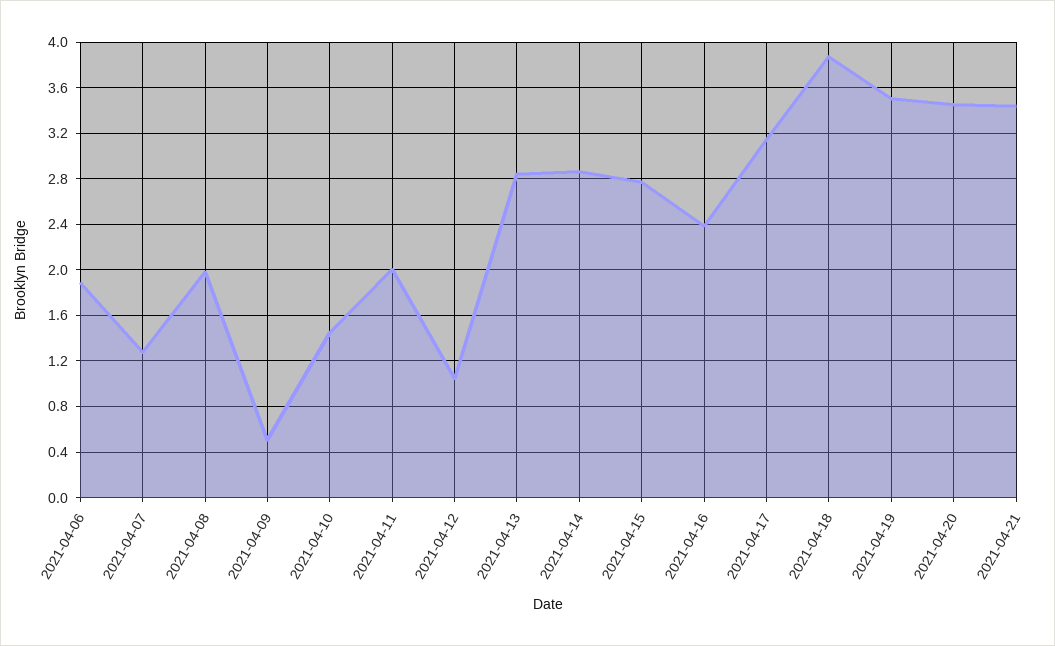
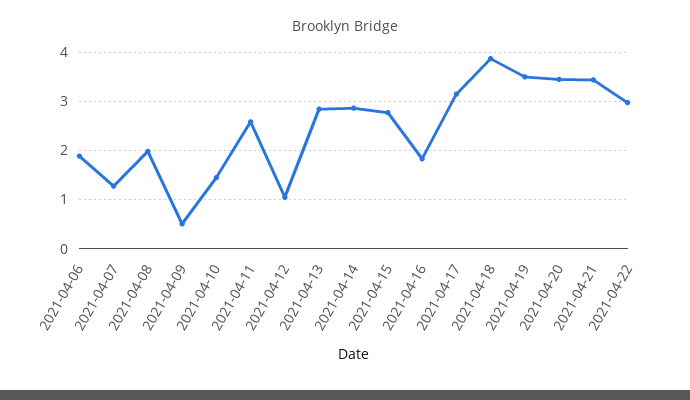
2021-04-11: 2 -> 2.6
2021-04-16: 2.4 -> 1.8
2021-04-22: none -> 3

